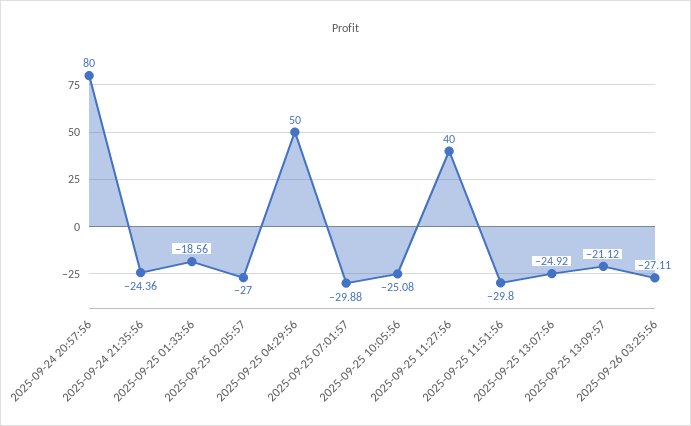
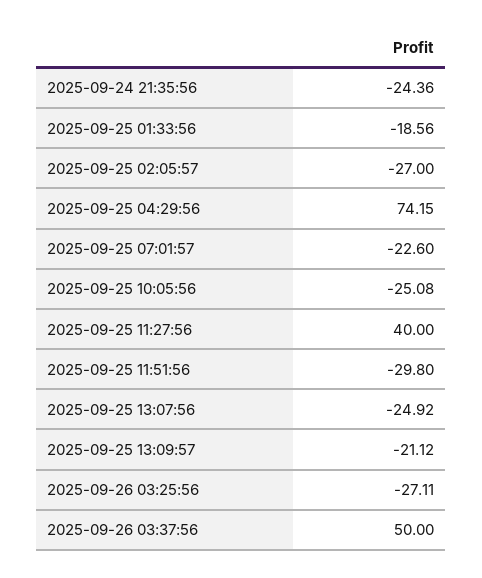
2025-09-24 20:57:56: 80 -> none
2025-09-25 04:29:56: 50 -> 74.15
2025-09-25 07:01:57: -29.88 -> -22.6
2025-09-26 03:37:56: none -> 50

